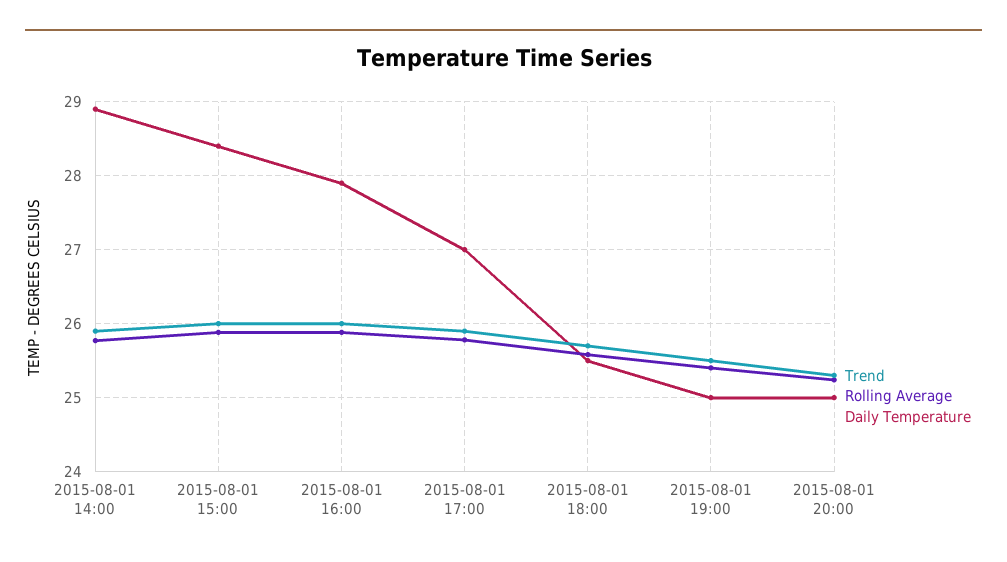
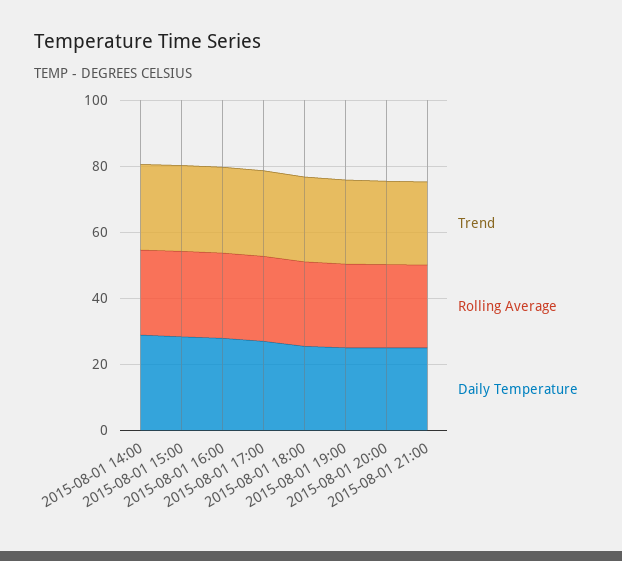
Trend, 2015-08-01 21:00: none -> 25
Rolling Average, 2015-08-01 21:00: none -> 25
Daily Temperature, 2015-08-01 21:00: none -> 25

